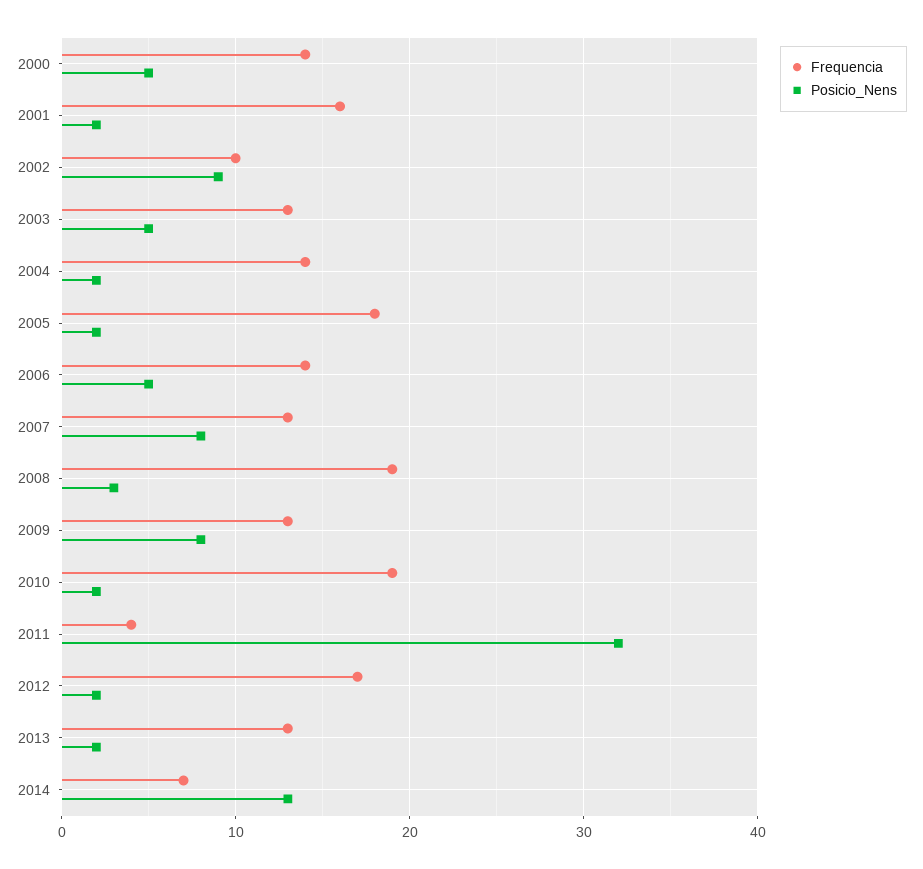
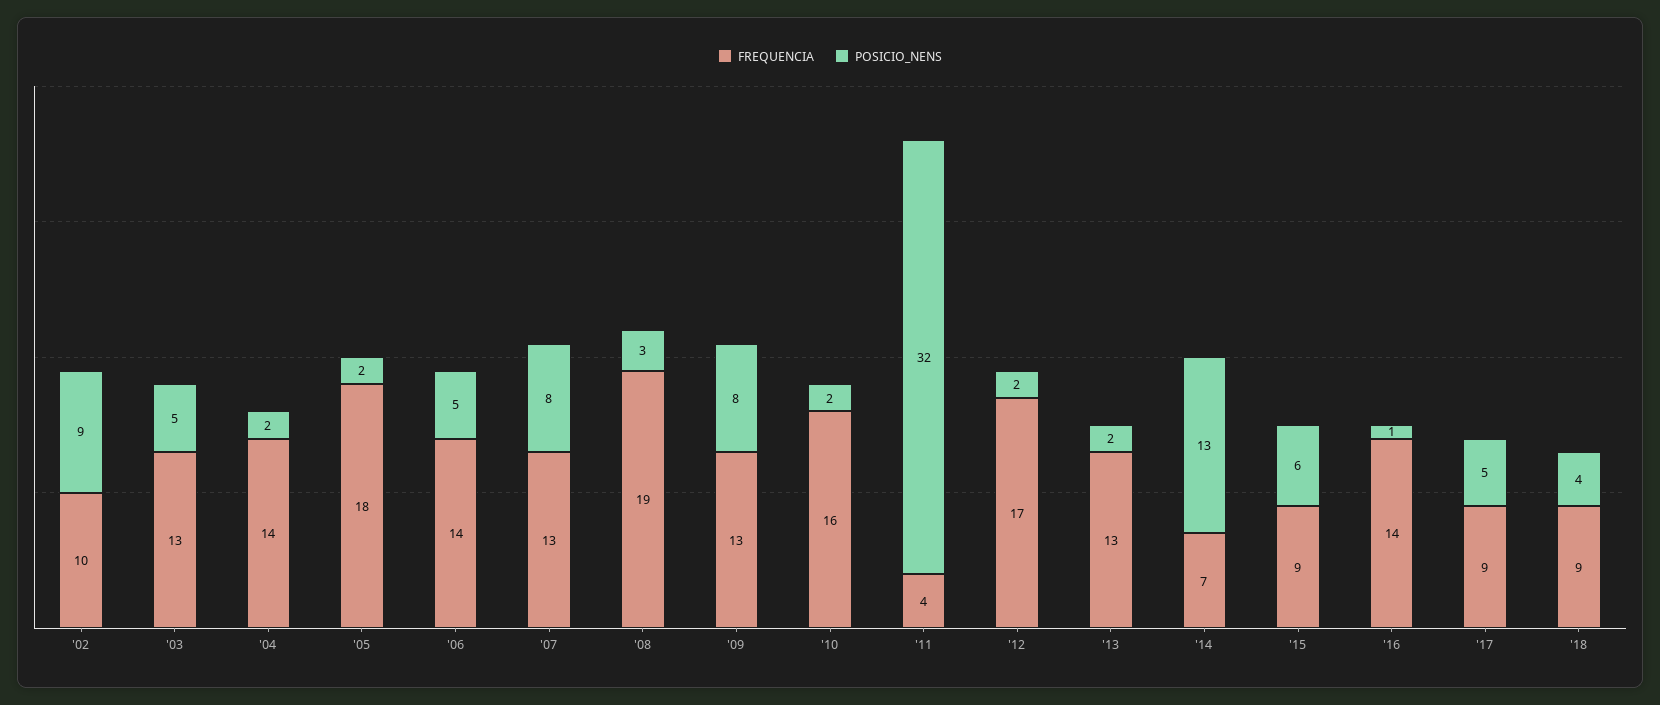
Frequencia, 2000: 14 -> none
Posicio_Nens, 2000: 5 -> none
Frequencia, 2001: 16 -> none
Posicio_Nens, 2001: 2 -> none
Frequencia, 2010: 19 -> 16
Frequencia, '15: none -> 9
Posicio_Nens, '15: none -> 6
Frequencia, '16: none -> 14
Posicio_Nens, '16: none -> 1
Frequencia, '17: none -> 9
Posicio_Nens, '17: none -> 5
Frequencia, '18: none -> 9
Posicio_Nens, '18: none -> 4

